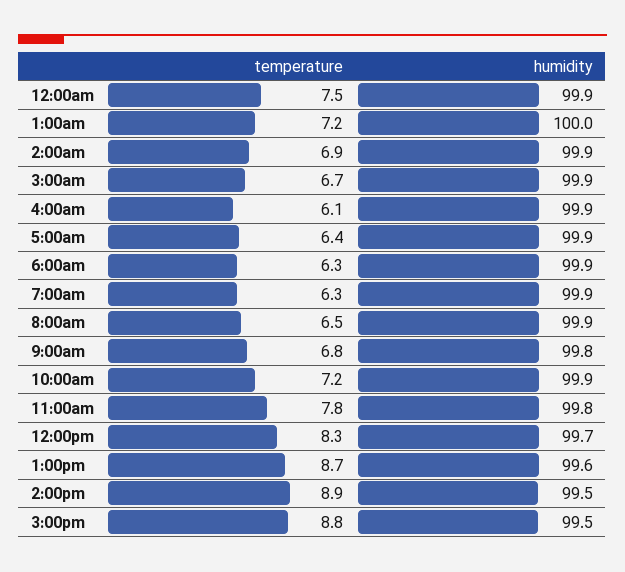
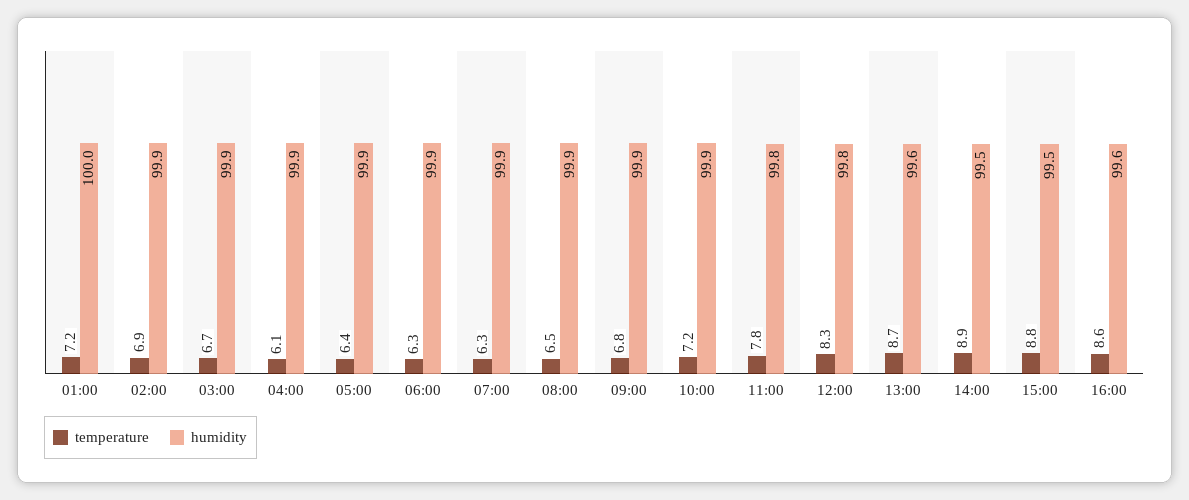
temperature, 12:00am: 7.5 -> none
humidity, 12:00am: 99.9 -> none
humidity, 9:00am: 99.8 -> 99.9
humidity, 12:00pm: 99.7 -> 99.8
temperature, 16:00: none -> 8.6
humidity, 16:00: none -> 99.6

